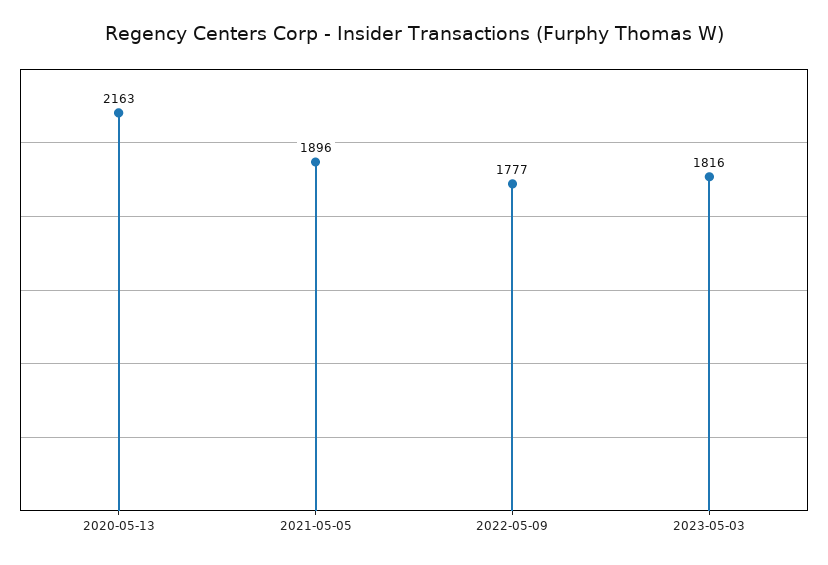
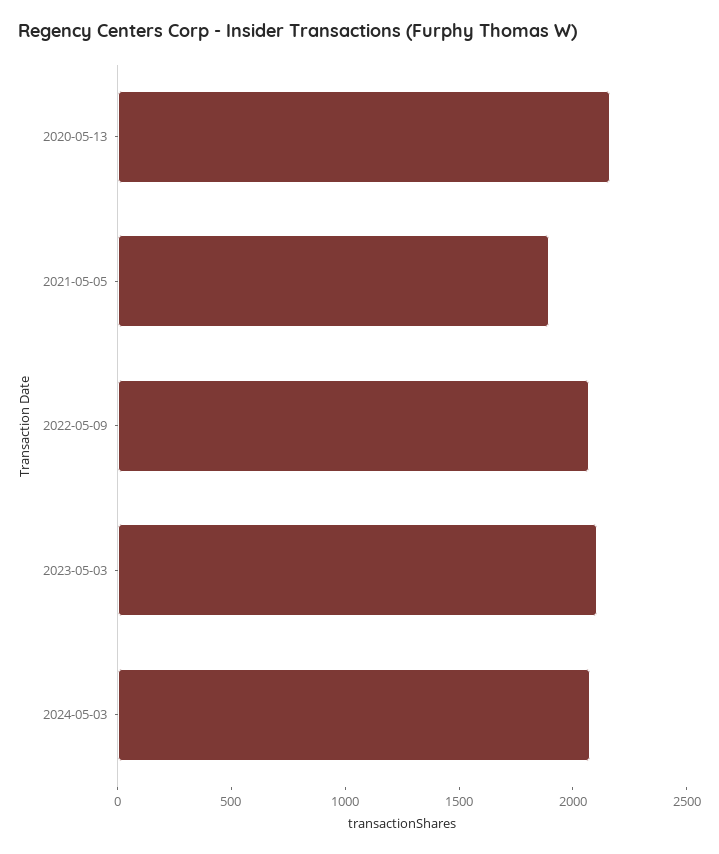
2022-05-09: 1777 -> 2100
2023-05-03: 1816 -> 2100
2024-05-03: none -> 2100

